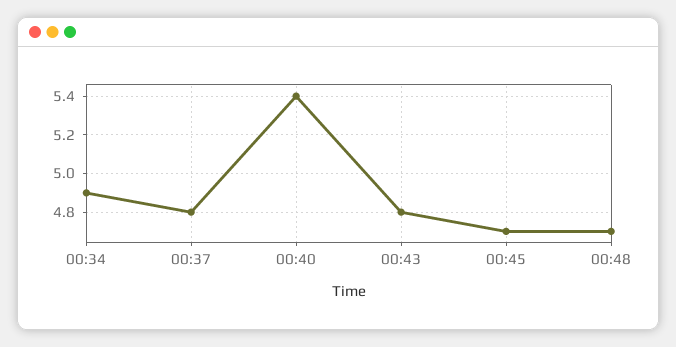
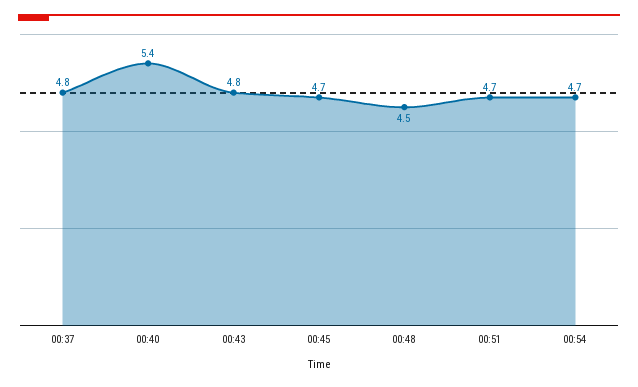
00:34: 4.9 -> none
00:48: 4.7 -> 4.5
00:51: none -> 4.7
00:54: none -> 4.7

